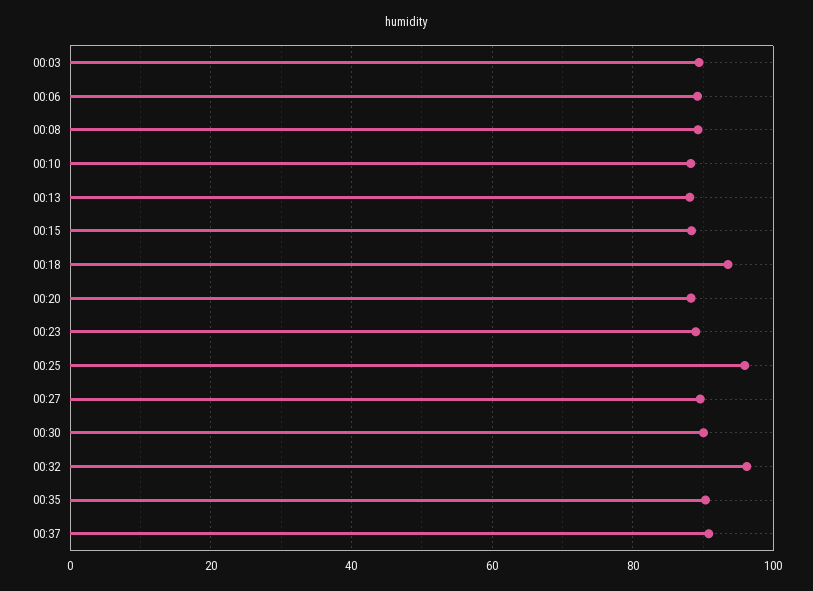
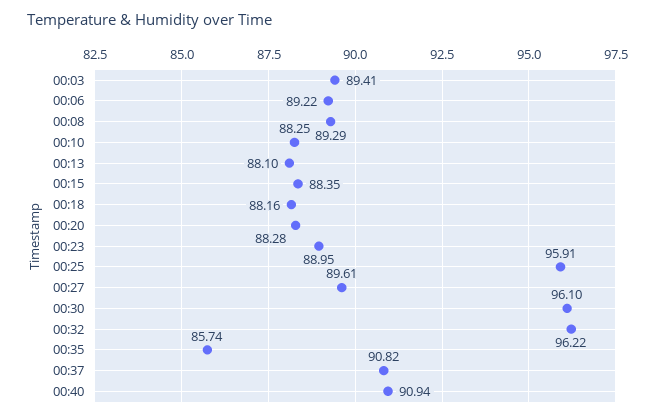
00:18: 94 -> 88.16
00:30: 90 -> 96.1
00:35: 90 -> 85.74
00:40: none -> 90.94

